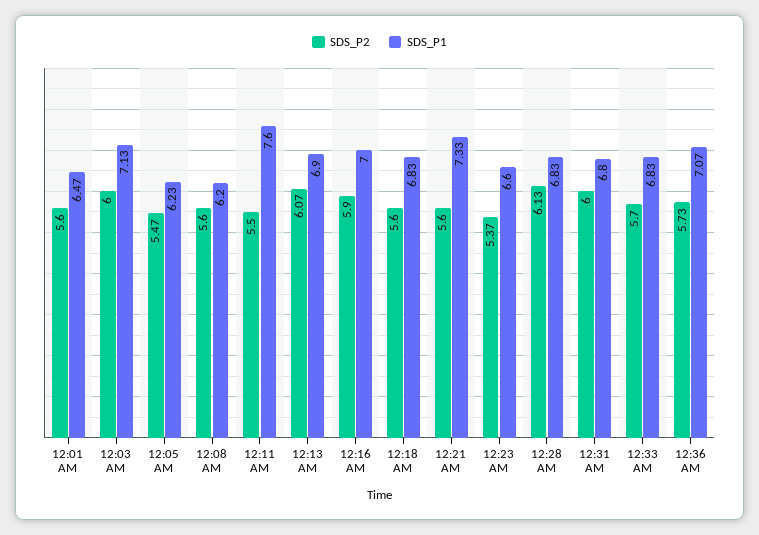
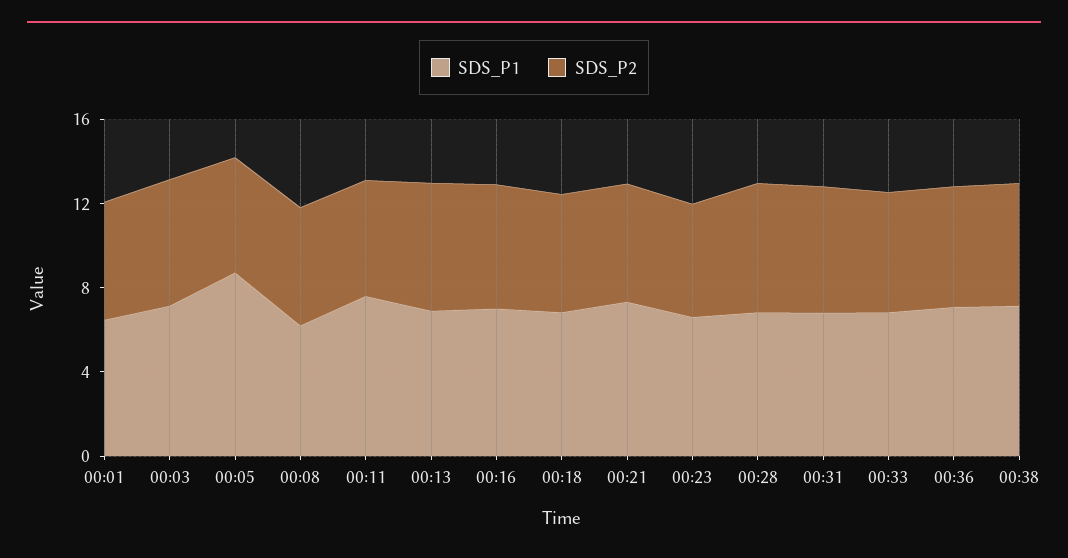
SDS_P1, 12:05 AM: 6.23 -> 9
SDS_P1, 00:38: none -> 7
SDS_P2, 00:38: none -> 6

